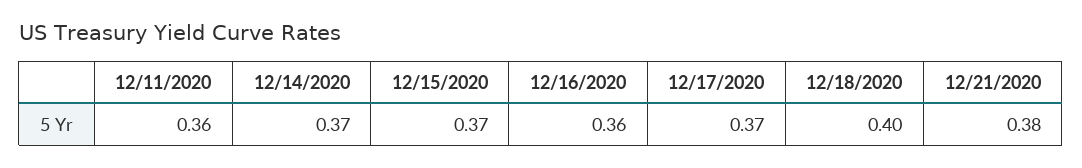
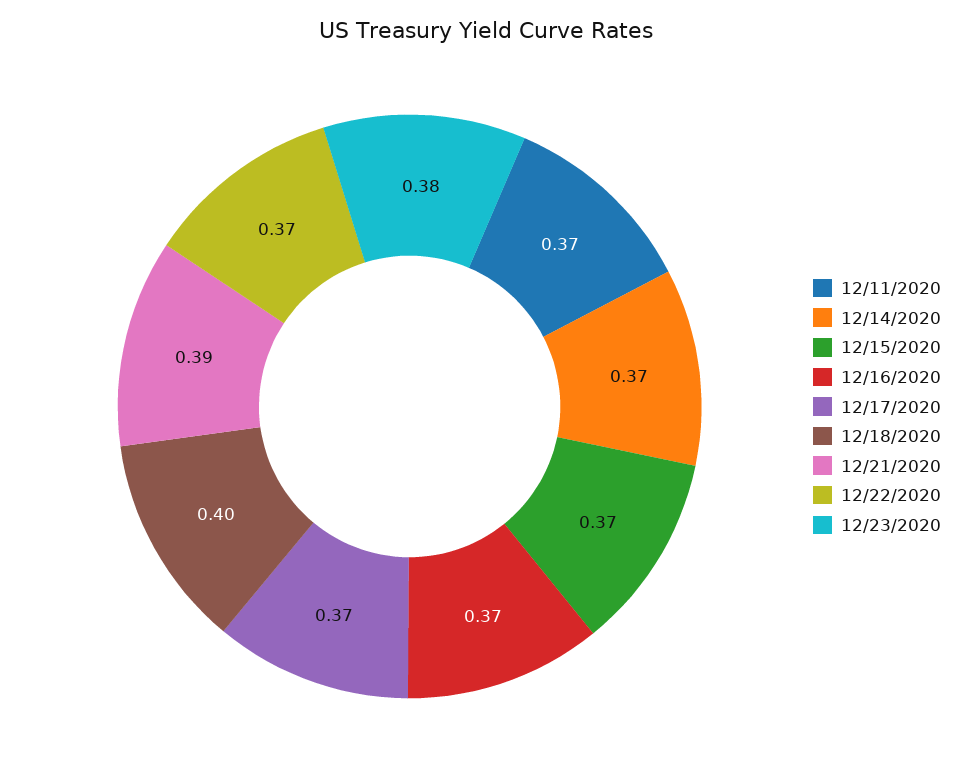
12/11/2020: 0.36 -> 0.37
12/16/2020: 0.36 -> 0.37
12/21/2020: 0.38 -> 0.39
12/22/2020: none -> 0.37
12/23/2020: none -> 0.38

